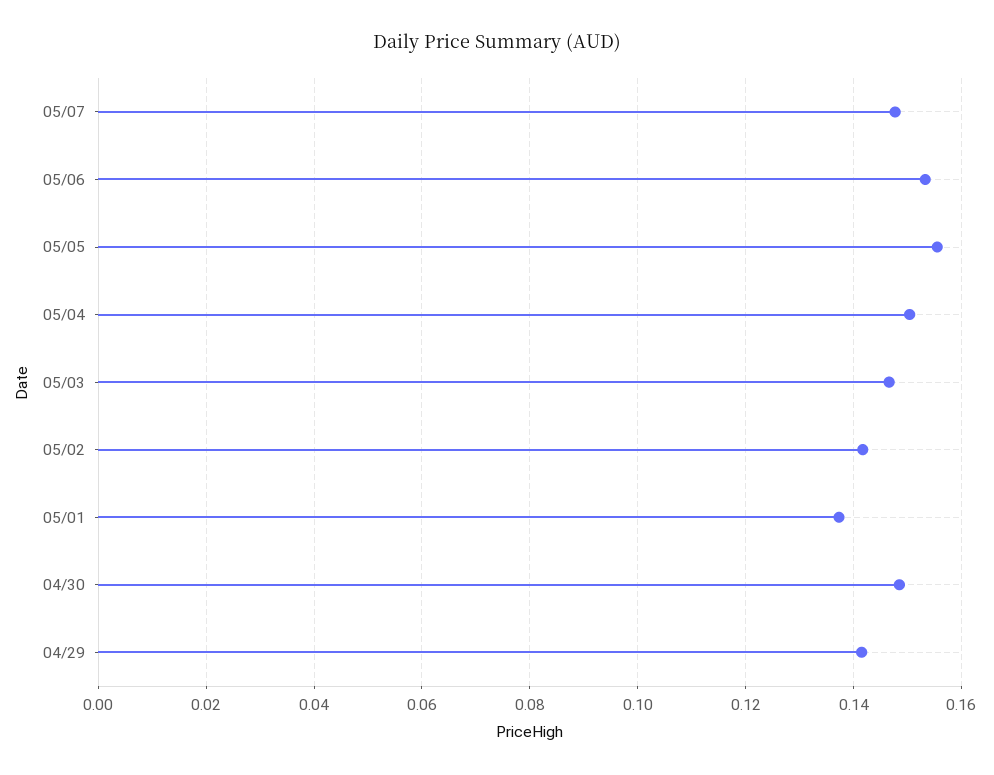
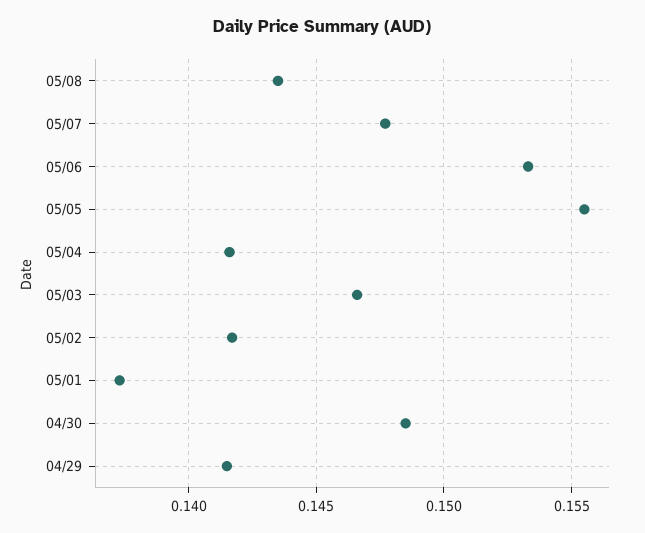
05/04: 0.15 -> 0.1415
05/08: none -> 0.1435

